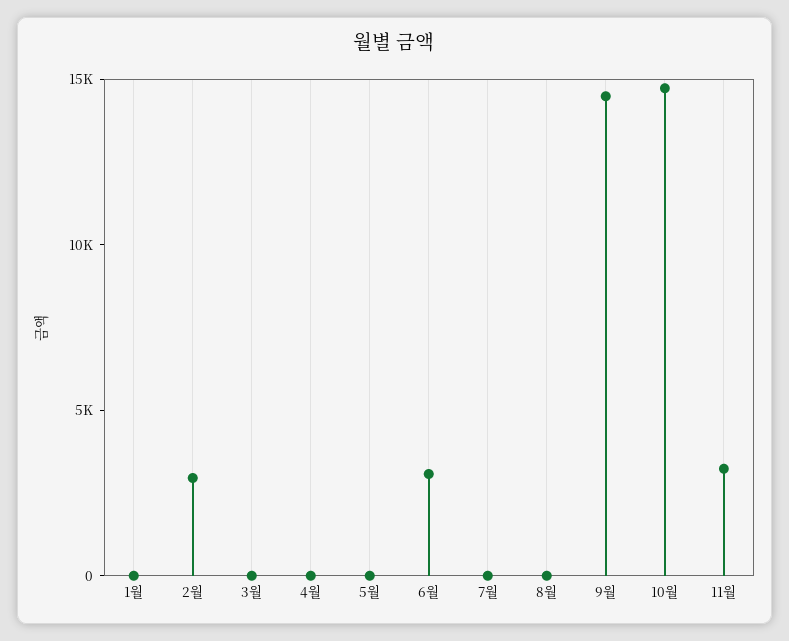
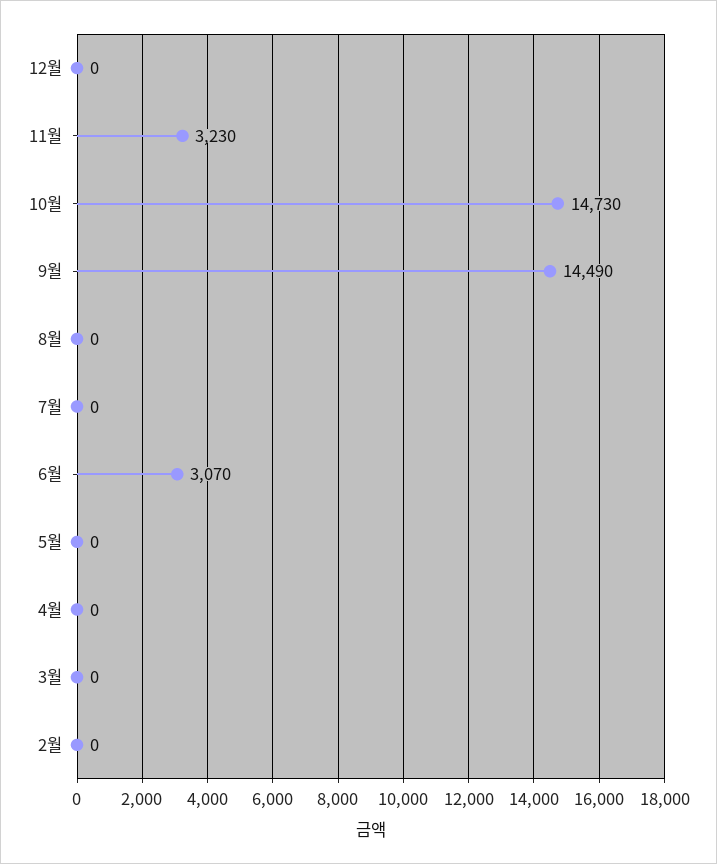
1월: 0 -> none
2월: 3000 -> 0
12월: none -> 0

